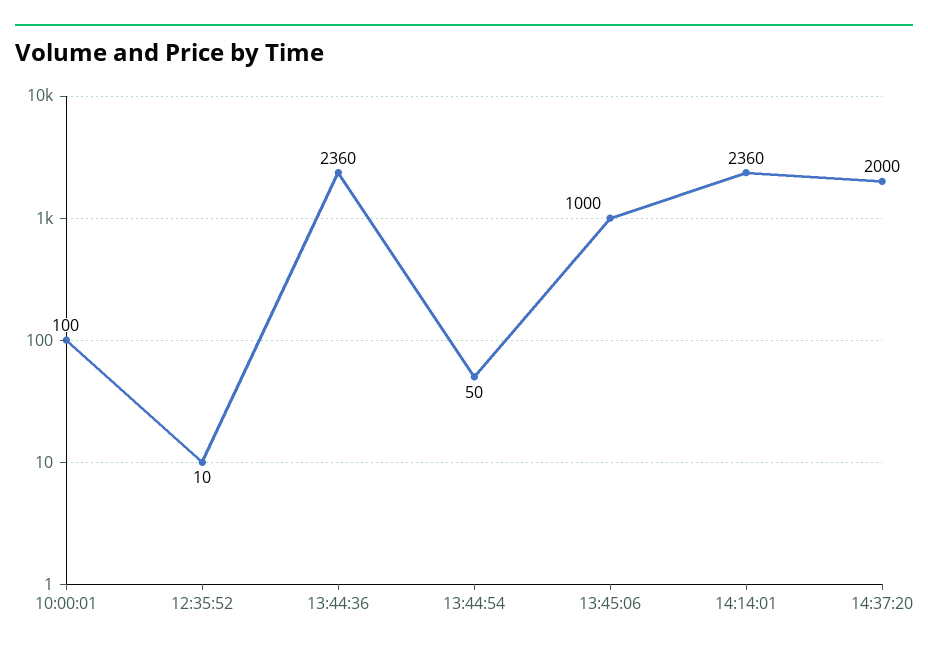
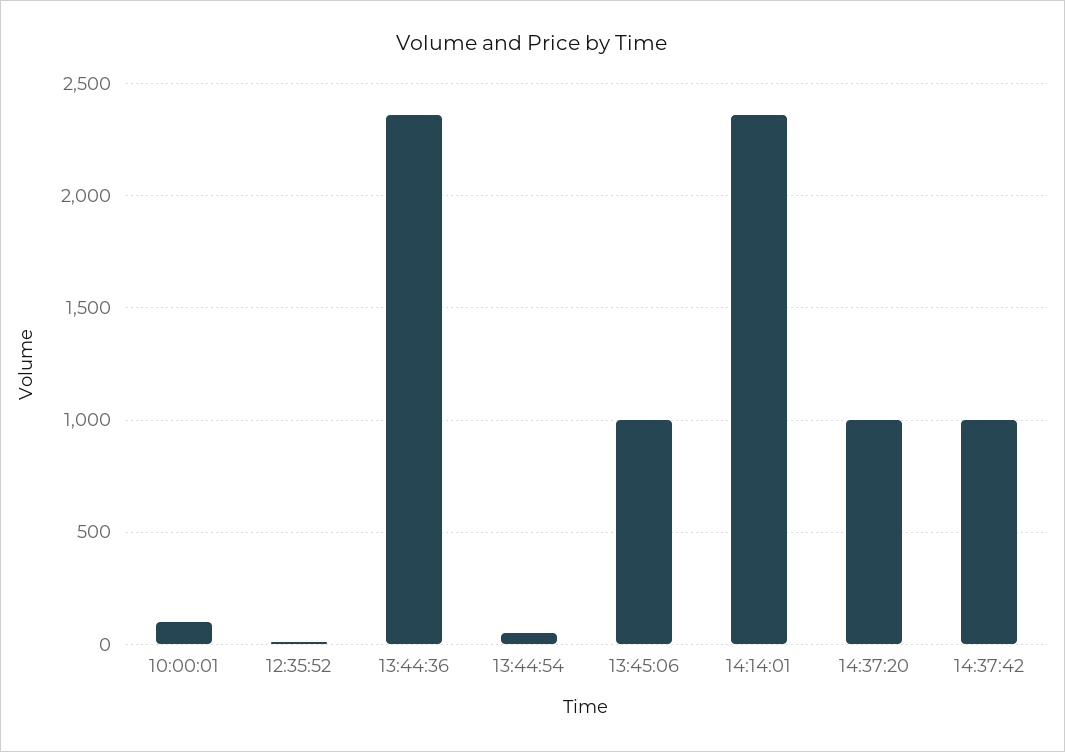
14:37:20: 2000 -> 1000
14:37:42: none -> 1000

